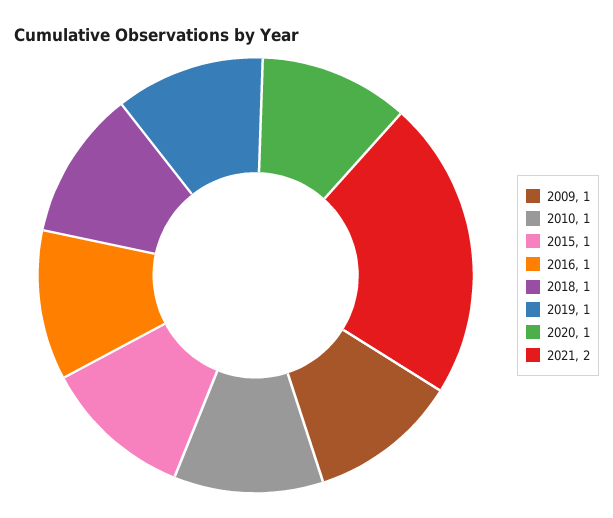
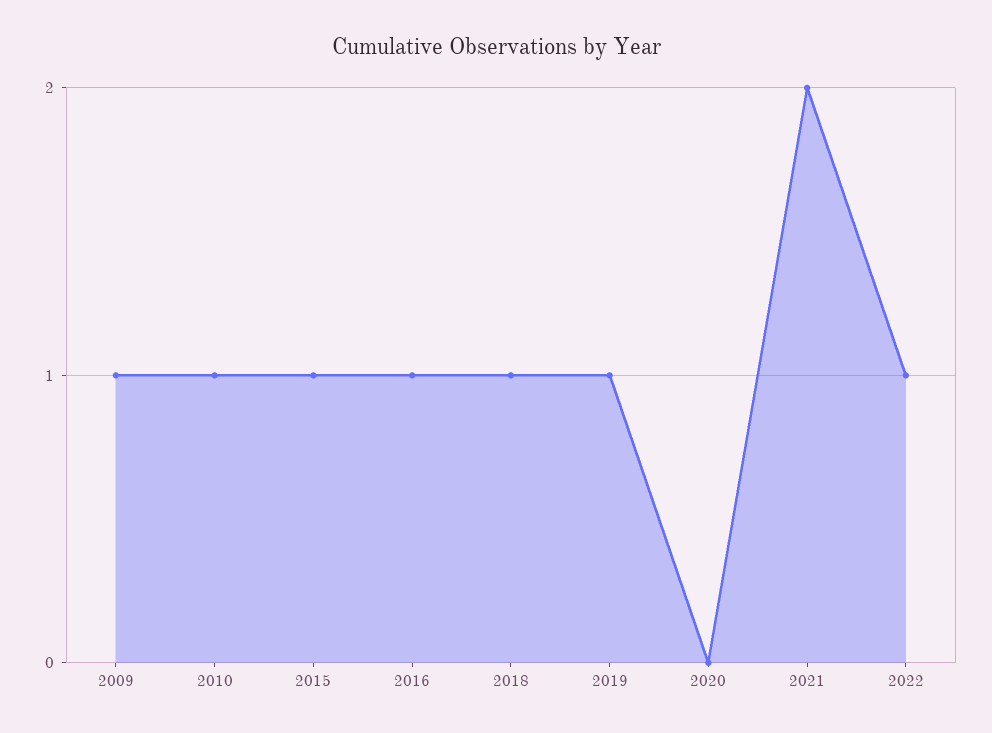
2020: 1 -> 0
2022: none -> 1

